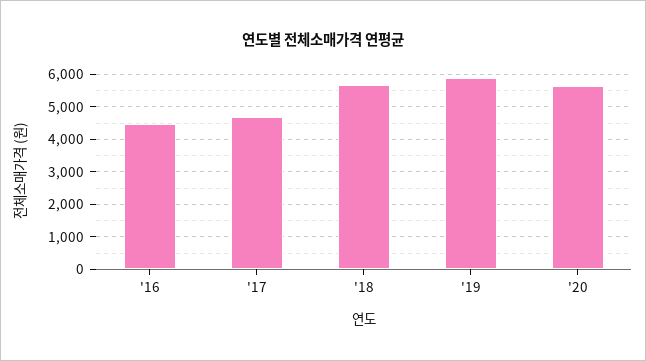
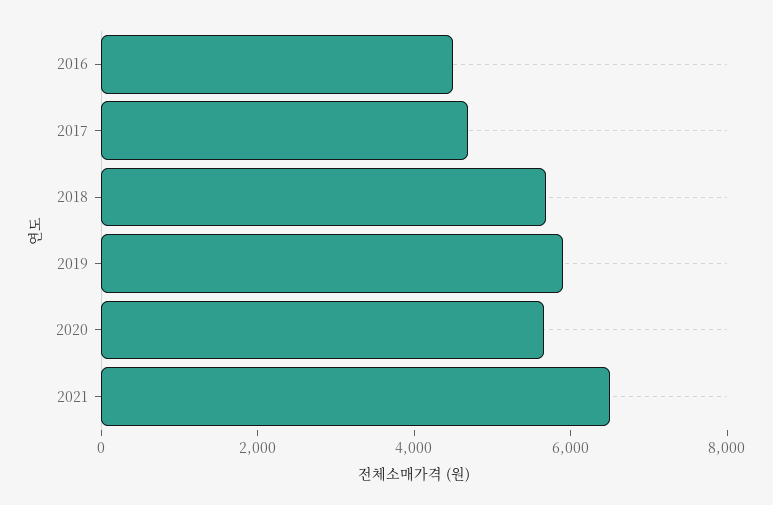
2021: none -> 6500

